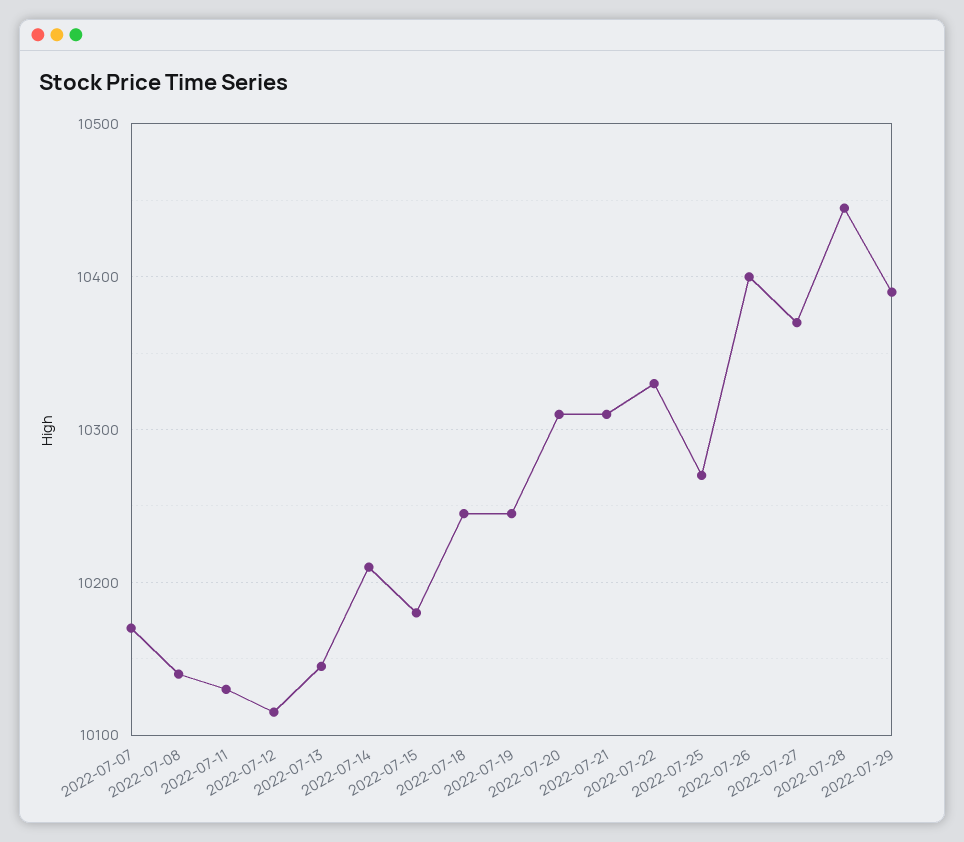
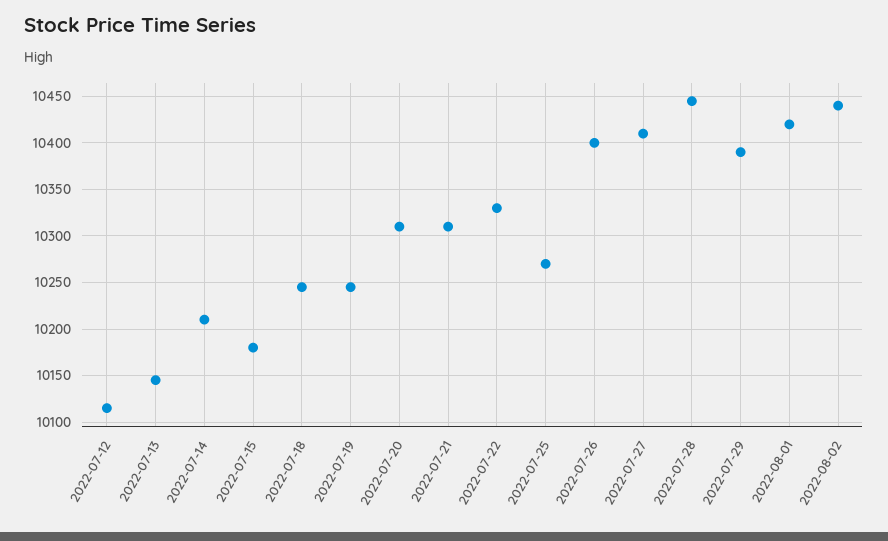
2022-07-07: 10170 -> none
2022-07-08: 10140 -> none
2022-07-11: 10130 -> none
2022-07-27: 10370 -> 10410
2022-08-01: none -> 10420
2022-08-02: none -> 10440

